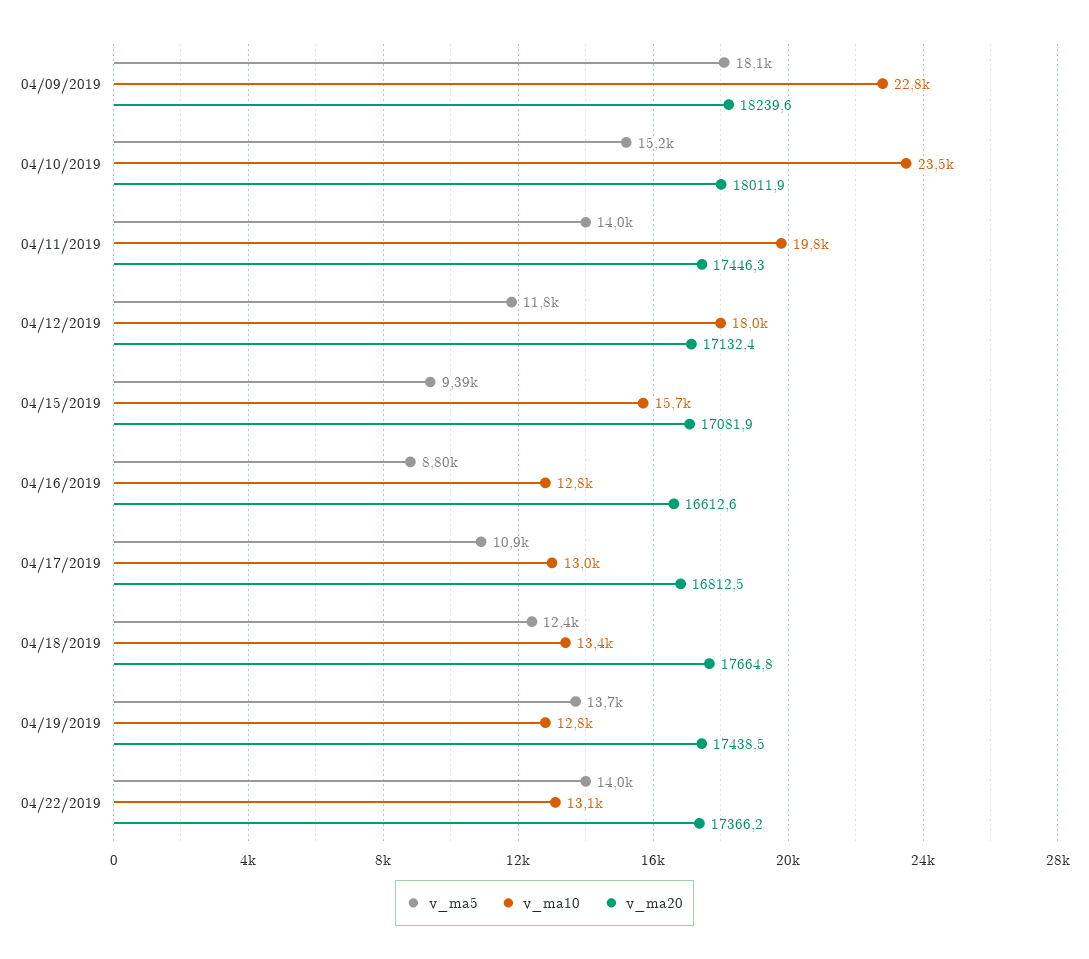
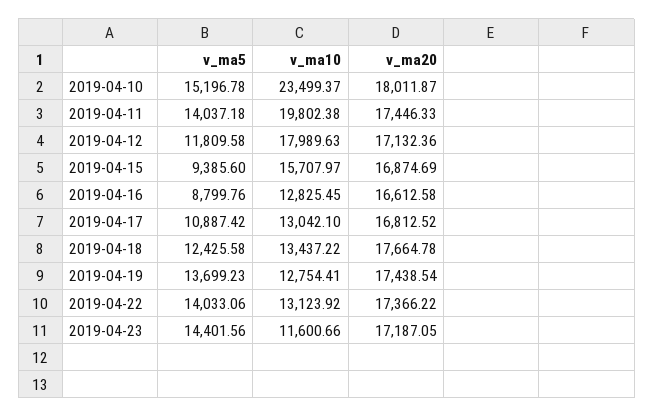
v_ma5, 04/09/2019: 18100 -> none
v_ma10, 04/09/2019: 22800 -> none
v_ma20, 04/09/2019: 18239.6 -> none
v_ma20, 04/15/2019: 17081.9 -> 16874.69
v_ma5, 2019-04-23: none -> 14401.56
v_ma10, 2019-04-23: none -> 11600.66
v_ma20, 2019-04-23: none -> 17187.05

